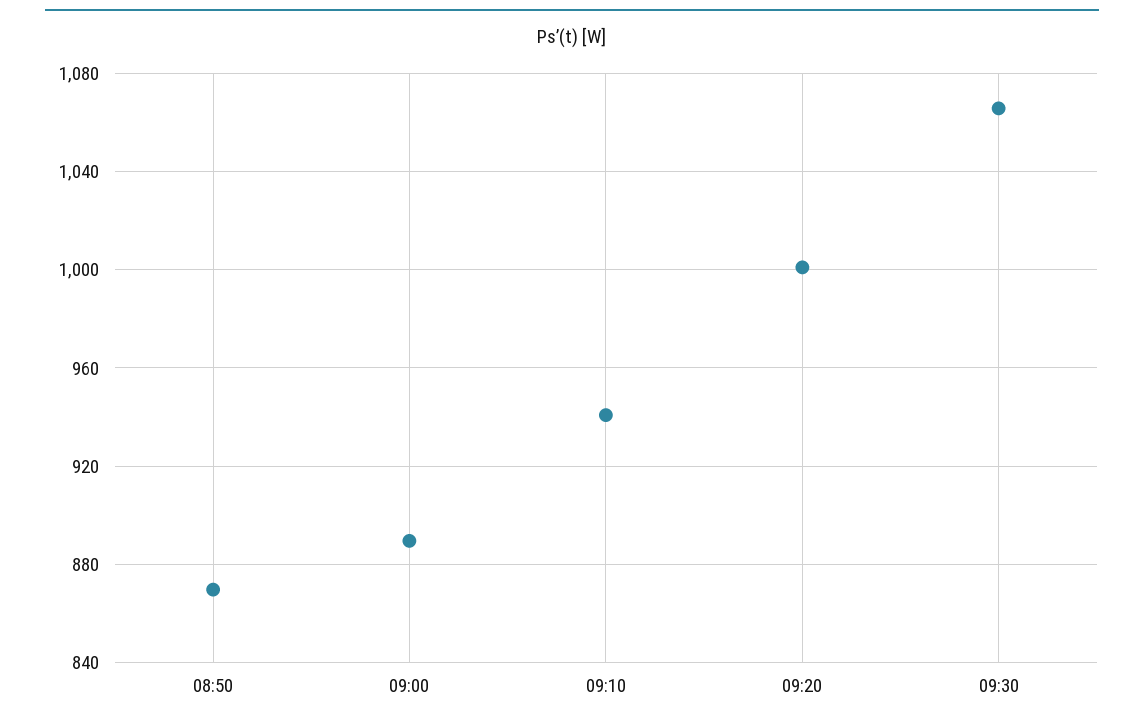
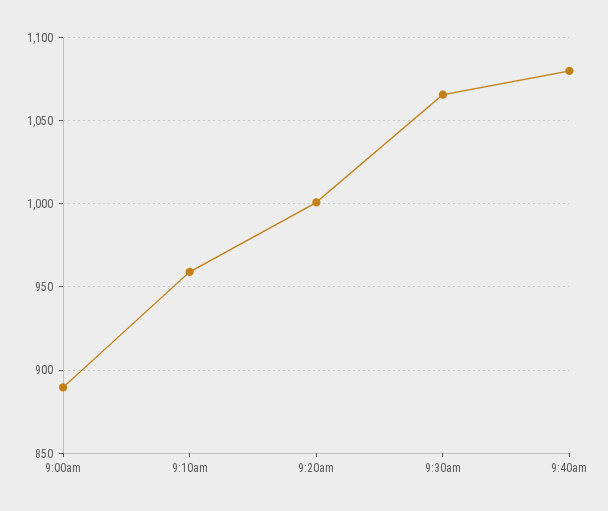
08:50: 870 -> none
09:10: 940 -> 960
9:40am: none -> 1080

